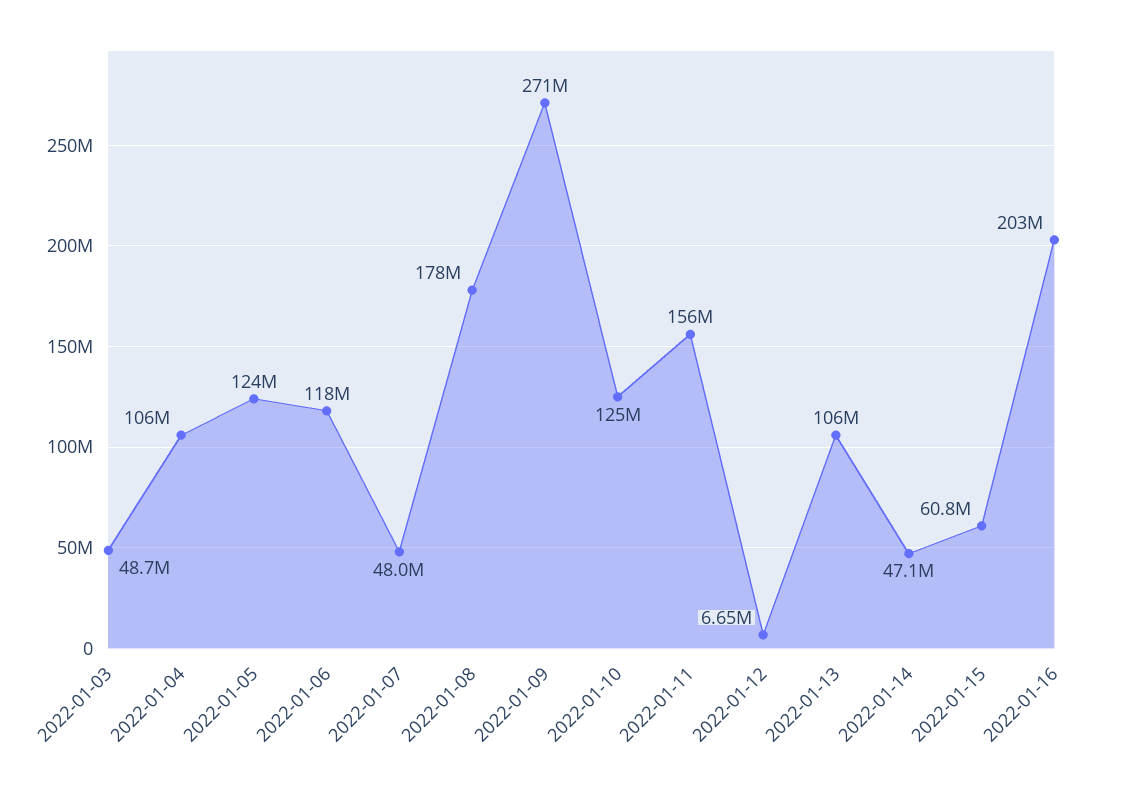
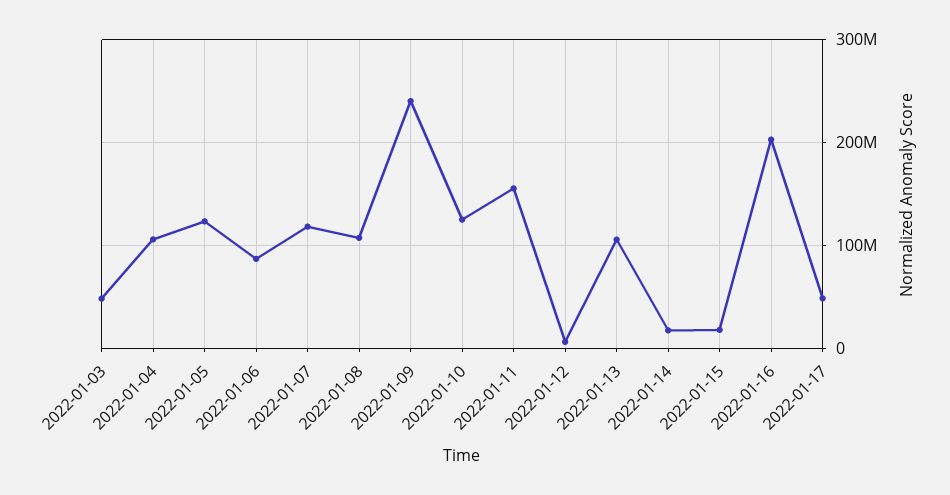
2022-01-06: 118000000 -> 90000000
2022-01-07: 48000000 -> 120000000
2022-01-08: 178000000 -> 110000000
2022-01-09: 271000000 -> 240000000
2022-01-14: 47100000 -> 20000000
2022-01-15: 60800000 -> 20000000
2022-01-17: none -> 50000000

